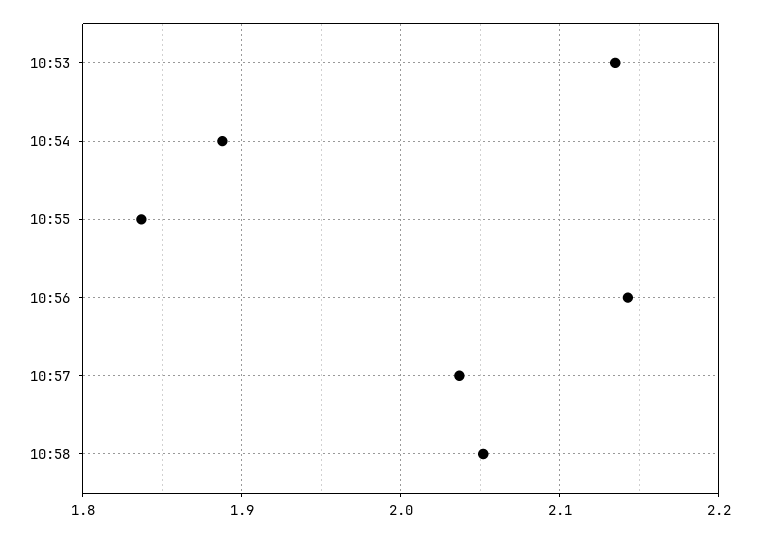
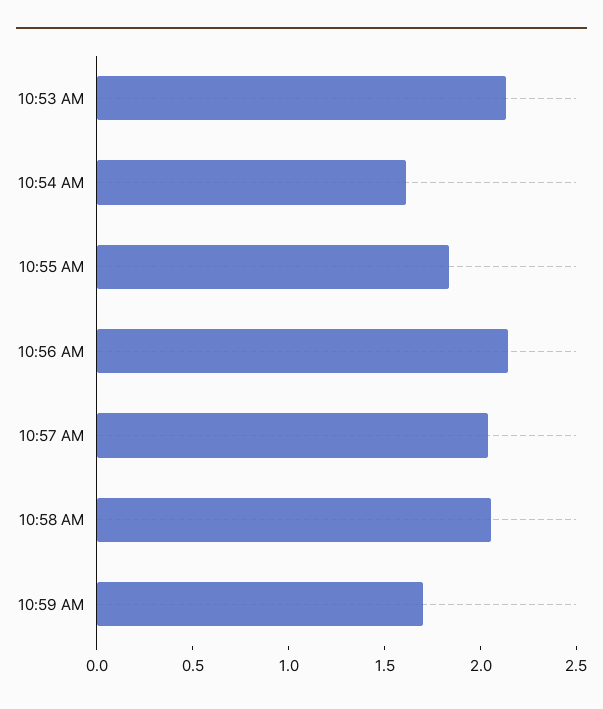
10:54: 1.89 -> 1.6
10:59 AM: none -> 1.7

